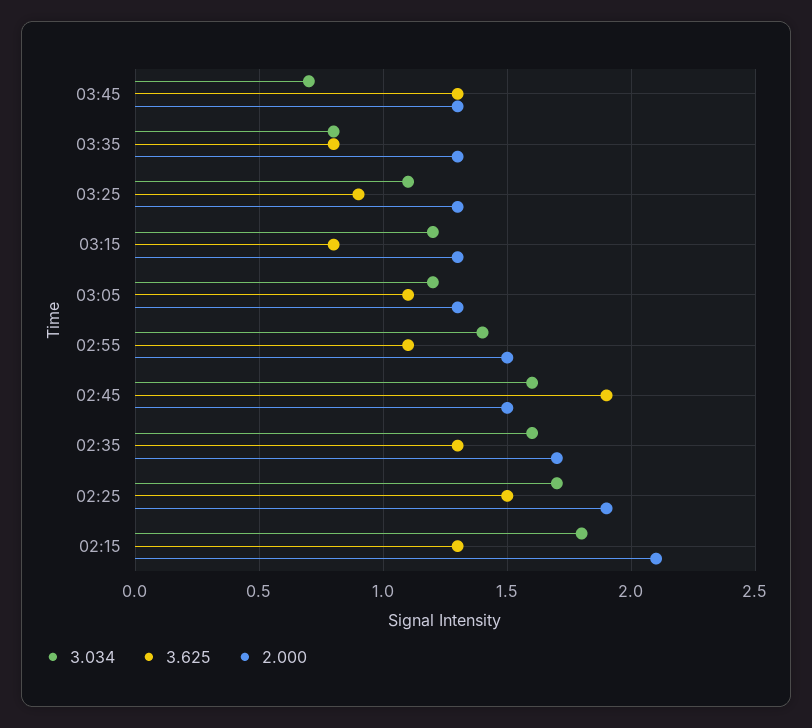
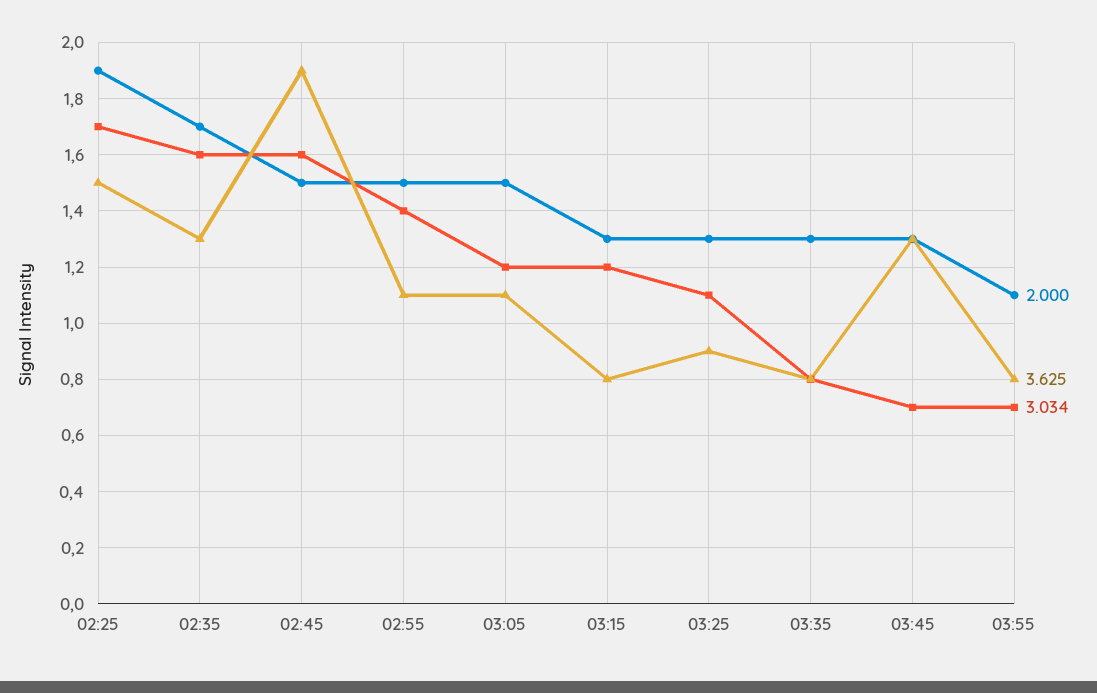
2.000, 03:05: 1.3 -> 1.5
3.034, 02:15: 1.8 -> none
3.625, 02:15: 1.3 -> none
2.000, 02:15: 2.1 -> none
2.000, 03:55: none -> 1.1
3.625, 03:55: none -> 0.8
3.034, 03:55: none -> 0.7

